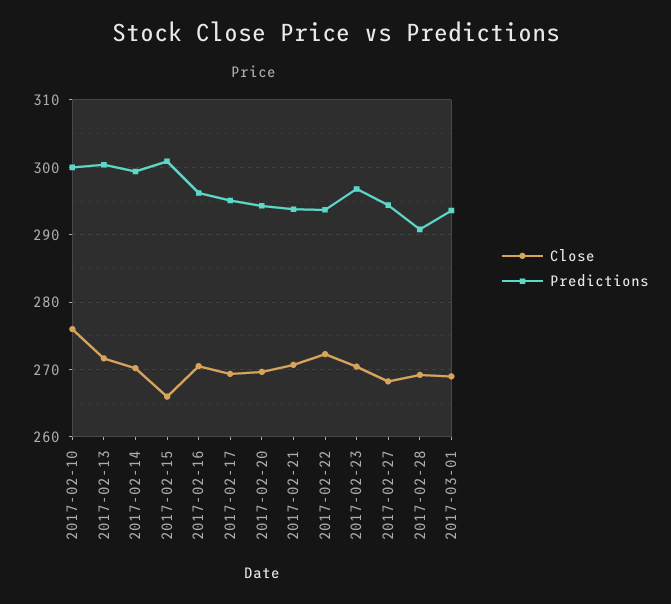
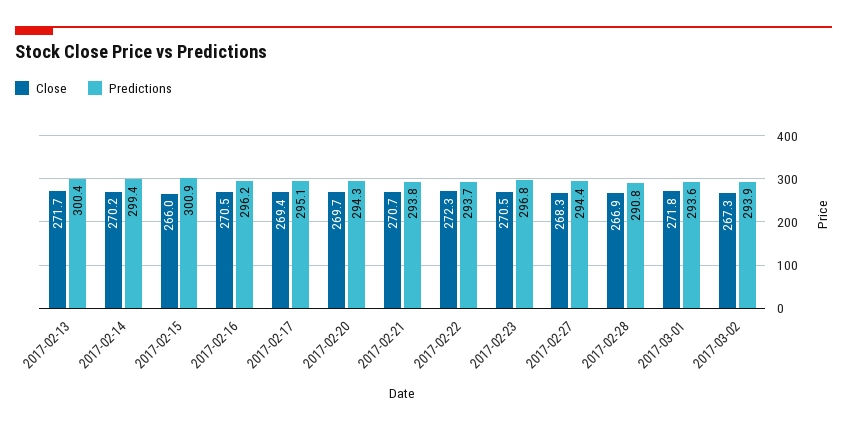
Close, 2017-02-10: 276 -> none
Predictions, 2017-02-10: 300 -> none
Close, 2017-02-28: 269 -> 266.9
Close, 2017-03-01: 269 -> 271.8
Close, 2017-03-02: none -> 267.3
Predictions, 2017-03-02: none -> 293.9

